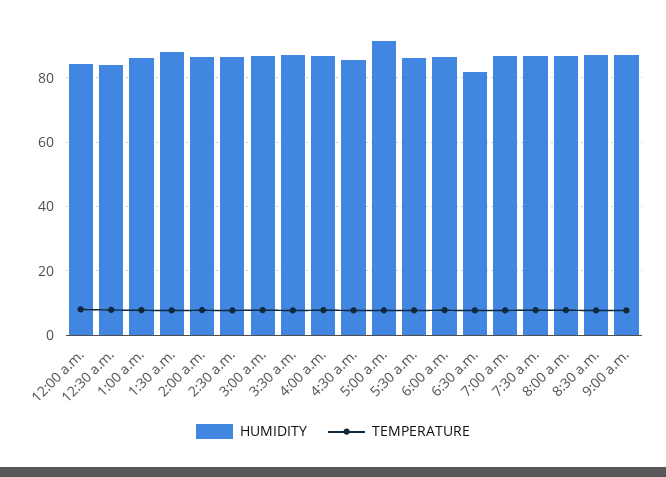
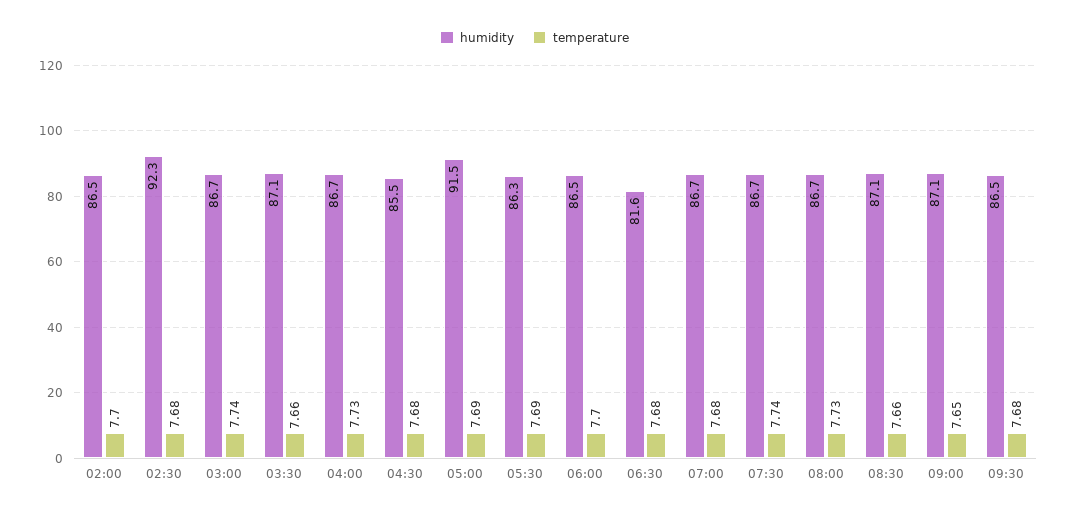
HUMIDITY, 12:00 a.m.: 84 -> none
TEMPERATURE, 12:00 a.m.: 8 -> none
HUMIDITY, 12:30 a.m.: 84 -> none
TEMPERATURE, 12:30 a.m.: 8 -> none
HUMIDITY, 1:00 a.m.: 86 -> none
TEMPERATURE, 1:00 a.m.: 8 -> none
HUMIDITY, 1:30 a.m.: 88 -> none
TEMPERATURE, 1:30 a.m.: 8 -> none
HUMIDITY, 2:30 a.m.: 86 -> 92.3
HUMIDITY, 09:30: none -> 86.5
TEMPERATURE, 09:30: none -> 7.68

